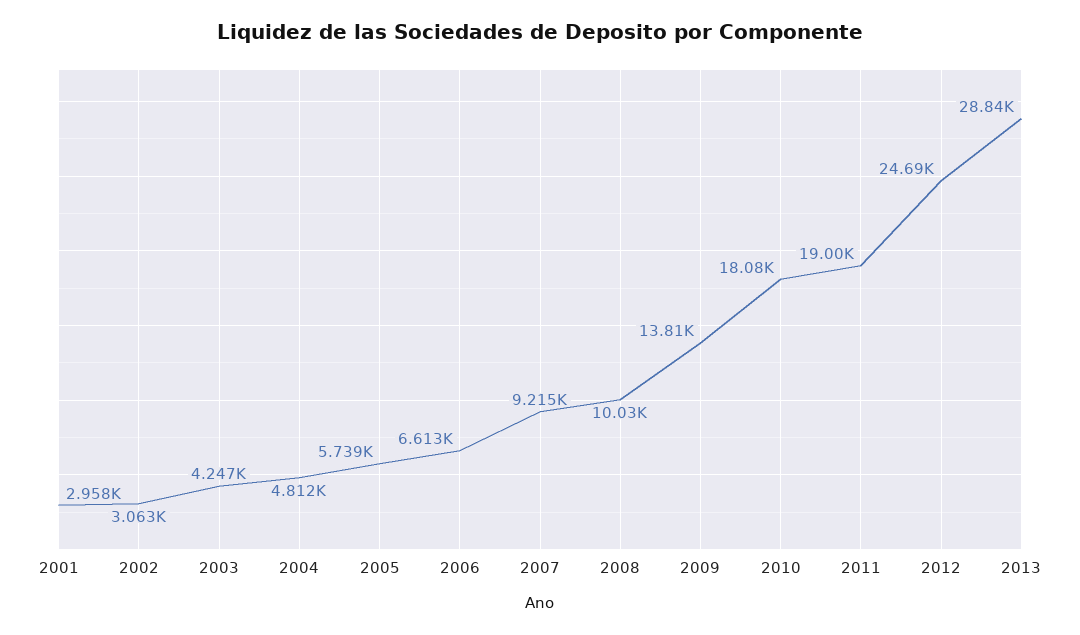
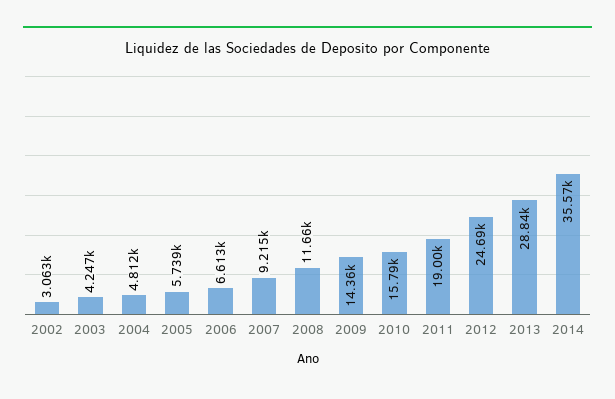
2001: 2958 -> none
2008: 10030 -> 11660
2009: 13810 -> 14360
2010: 18080 -> 15790
2014: none -> 35570

